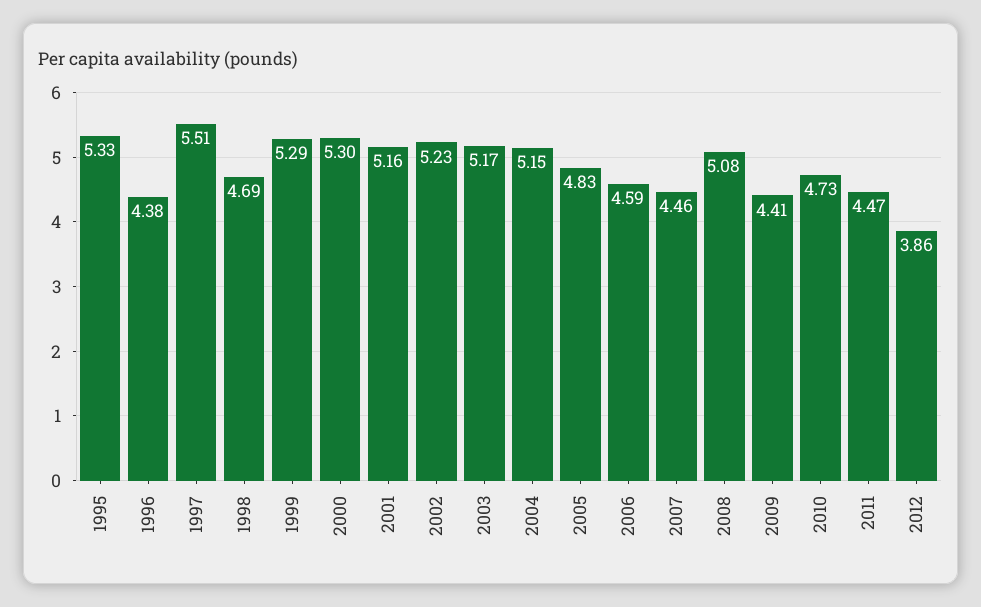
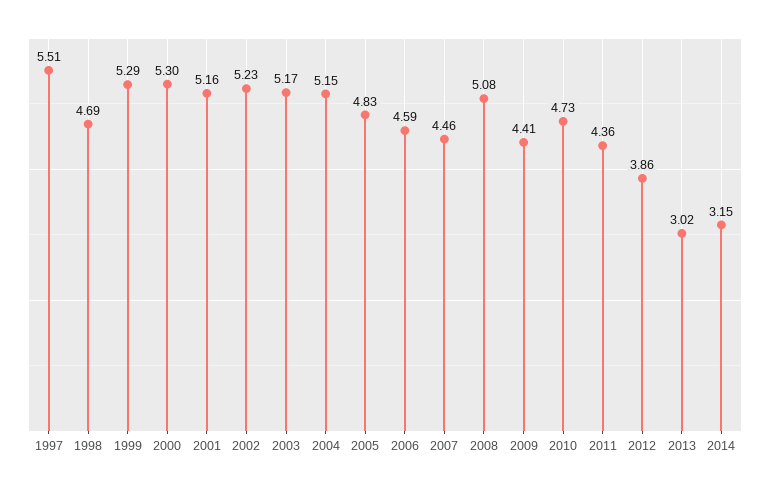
1995: 5.33 -> none
1996: 4.38 -> none
2011: 4.47 -> 4.36
2013: none -> 3.02
2014: none -> 3.15

